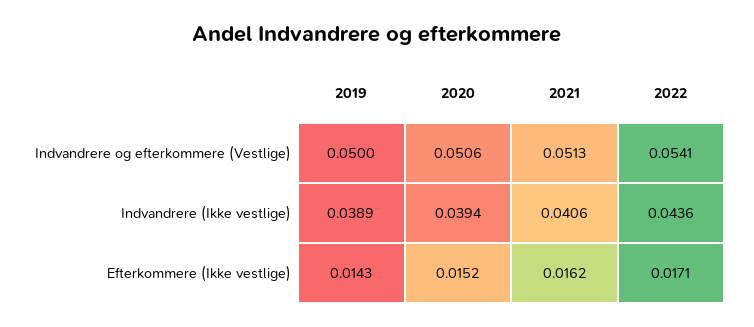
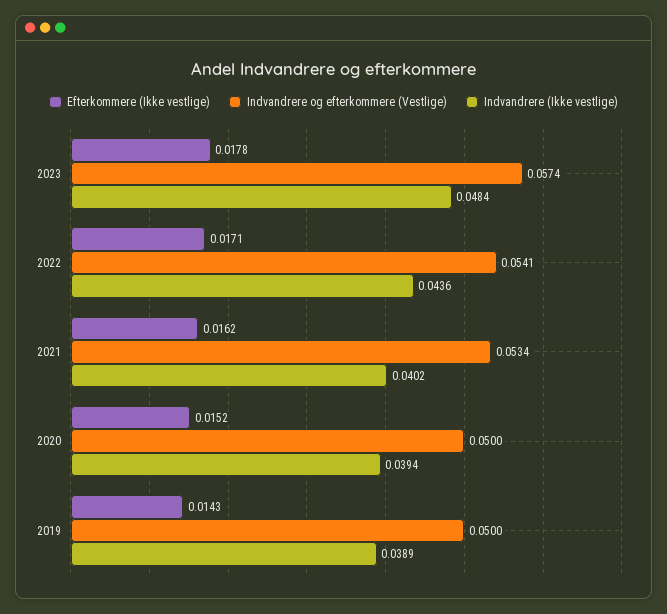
Indvandrere og efterkommere (Vestlige), 2020: 0.0506 -> 0.05
Indvandrere og efterkommere (Vestlige), 2021: 0.0513 -> 0.0534
Indvandrere (Ikke vestlige), 2021: 0.0406 -> 0.0402
Efterkommere (Ikke vestlige), 2023: none -> 0.0178
Indvandrere og efterkommere (Vestlige), 2023: none -> 0.0574
Indvandrere (Ikke vestlige), 2023: none -> 0.0484

